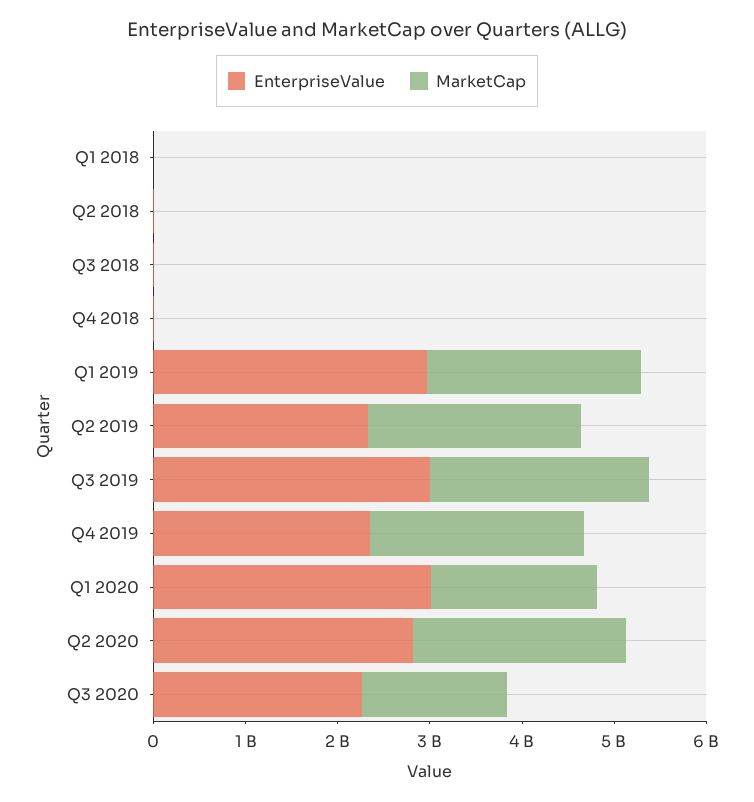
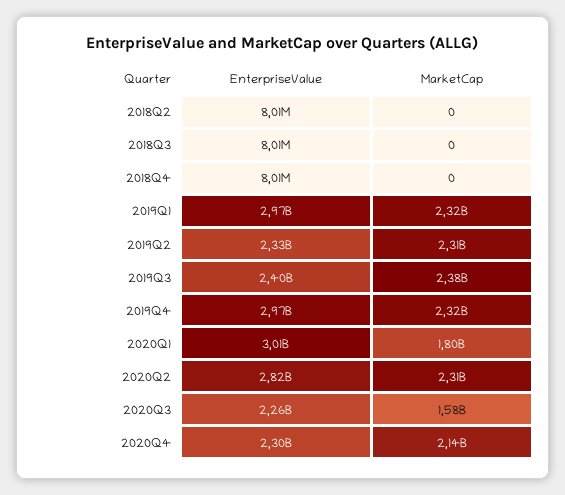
EnterpriseValue, Q1 2018: 0 -> none
MarketCap, Q1 2018: 0 -> none
EnterpriseValue, Q3 2019: 3000000000 -> 2400000000
EnterpriseValue, Q4 2019: 2400000000 -> 2970000000
EnterpriseValue, 2020Q4: none -> 2300000000
MarketCap, 2020Q4: none -> 2140000000

